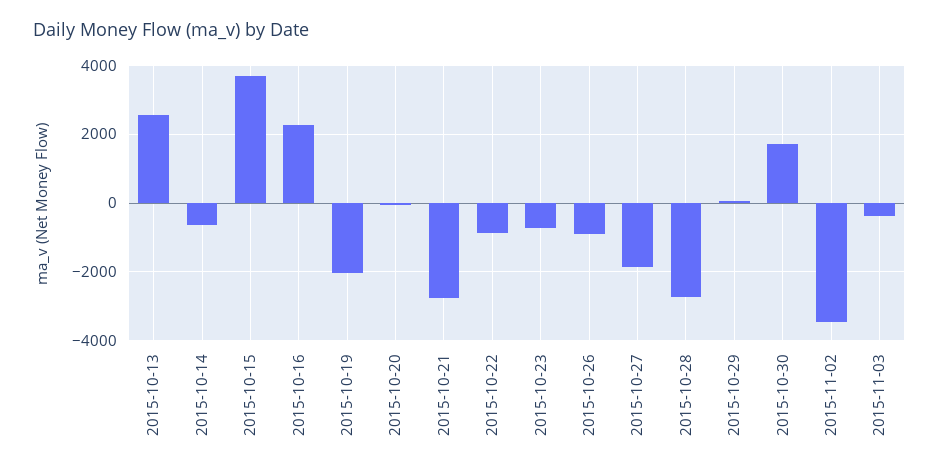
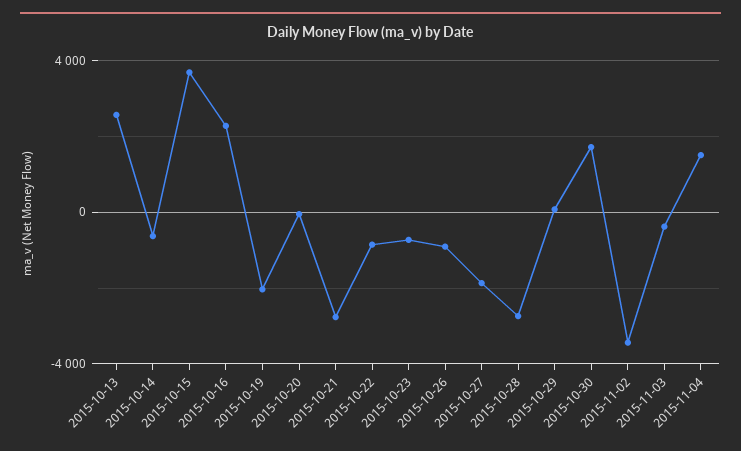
2015-11-04: none -> 1500

